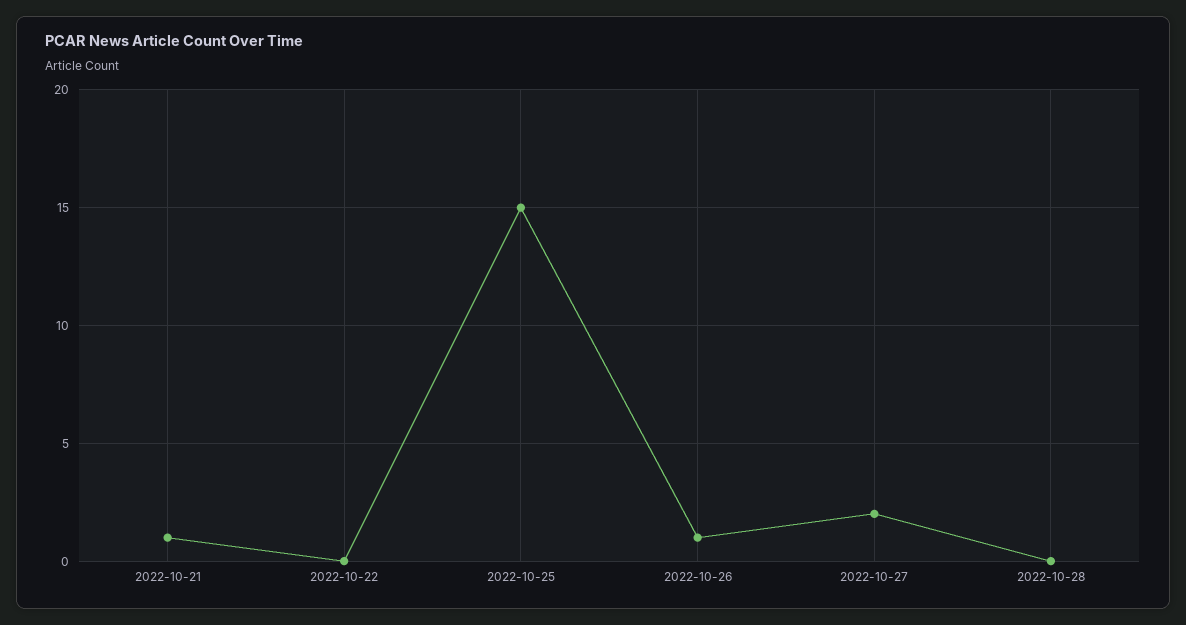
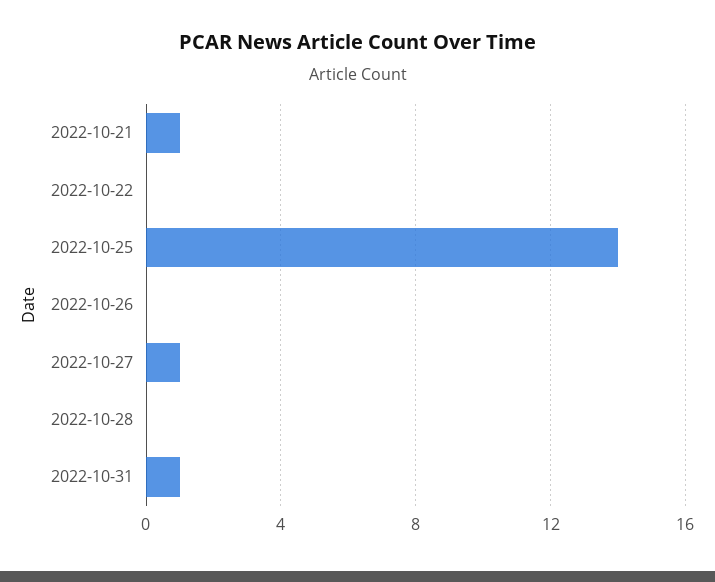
2022-10-25: 15 -> 14
2022-10-26: 1 -> 0
2022-10-27: 2 -> 1
2022-10-31: none -> 1

